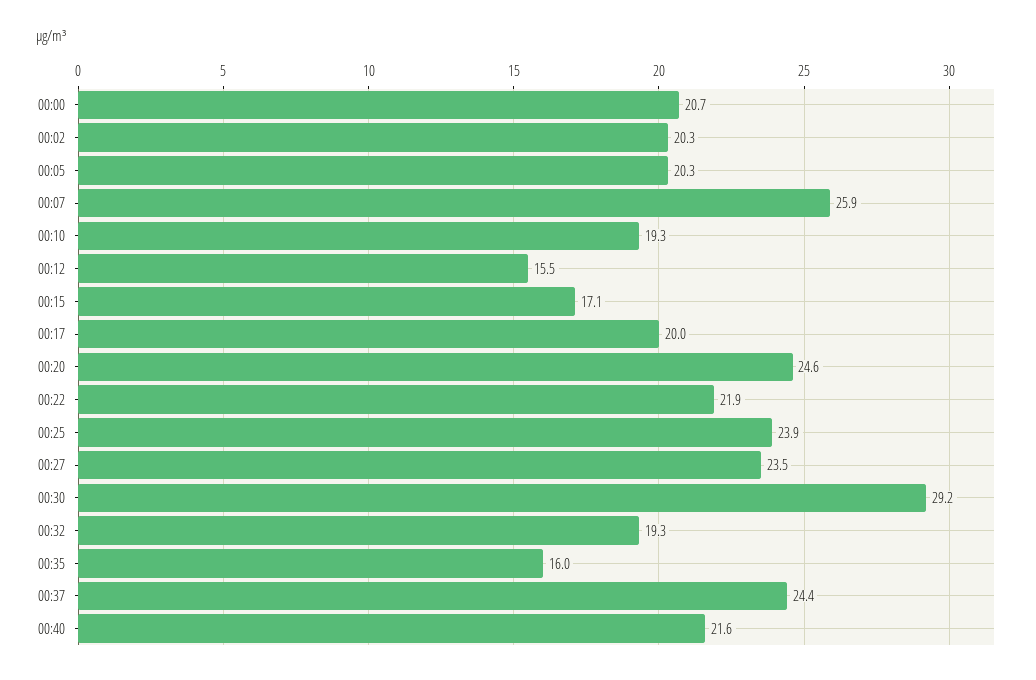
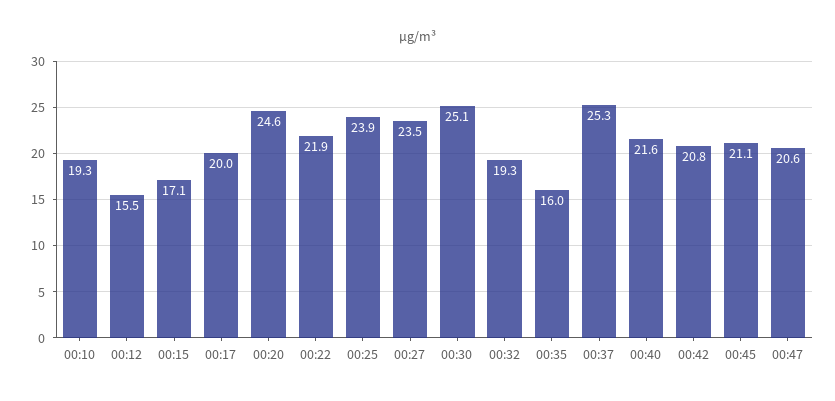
00:00: 20.7 -> none
00:02: 20.3 -> none
00:05: 20.3 -> none
00:07: 25.9 -> none
00:30: 29.2 -> 25.1
00:37: 24.4 -> 25.3
00:42: none -> 20.8
00:45: none -> 21.1
00:47: none -> 20.6

